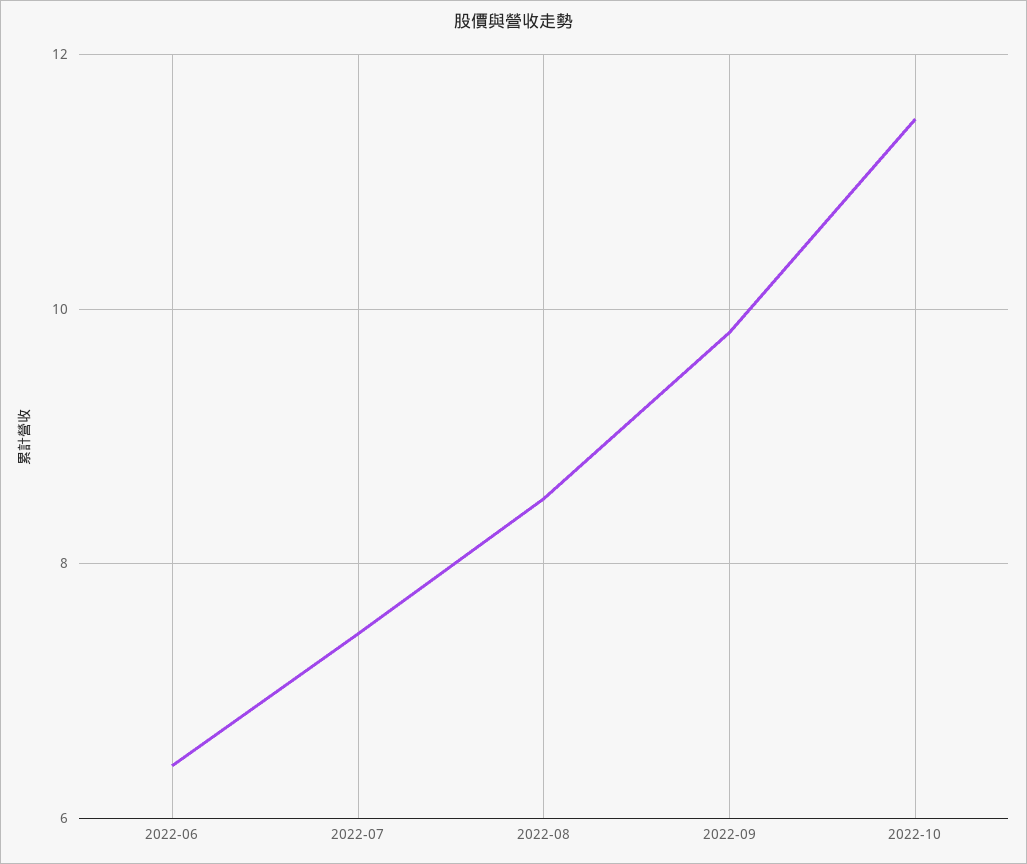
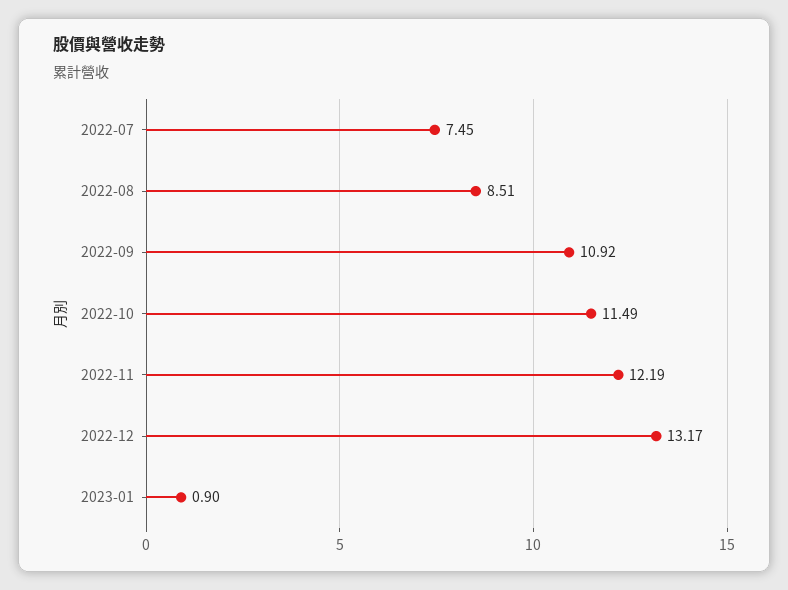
2022-06: 6.4 -> none
2022-09: 9.8 -> 10.92
2022-11: none -> 12.19
2022-12: none -> 13.17
2023-01: none -> 0.9

